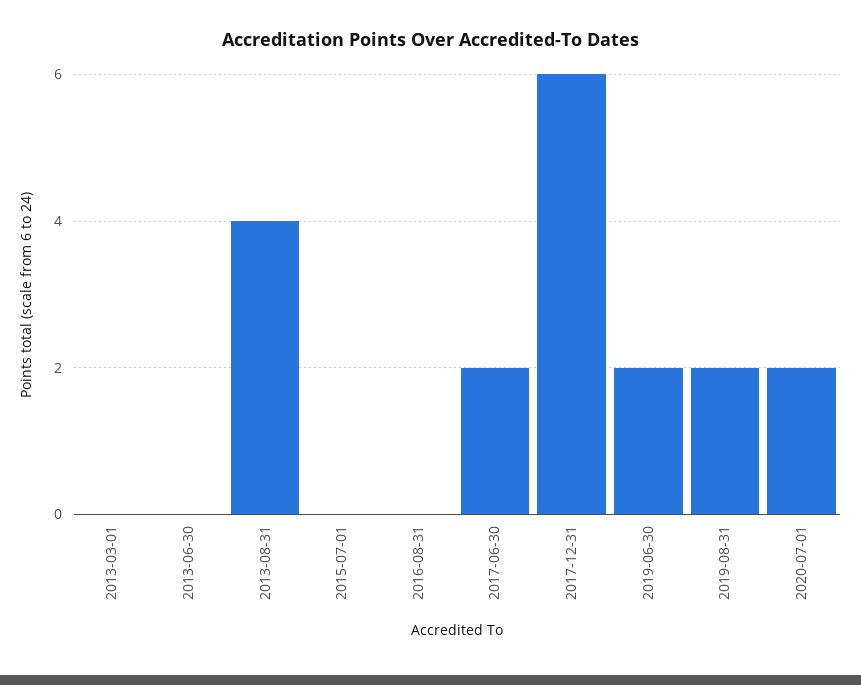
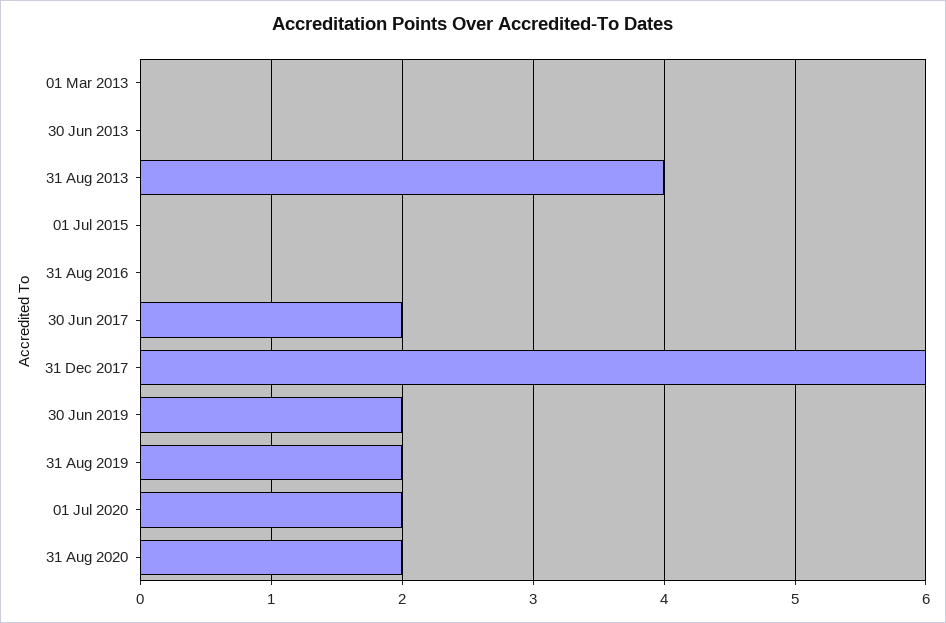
31 Aug 2020: none -> 2

